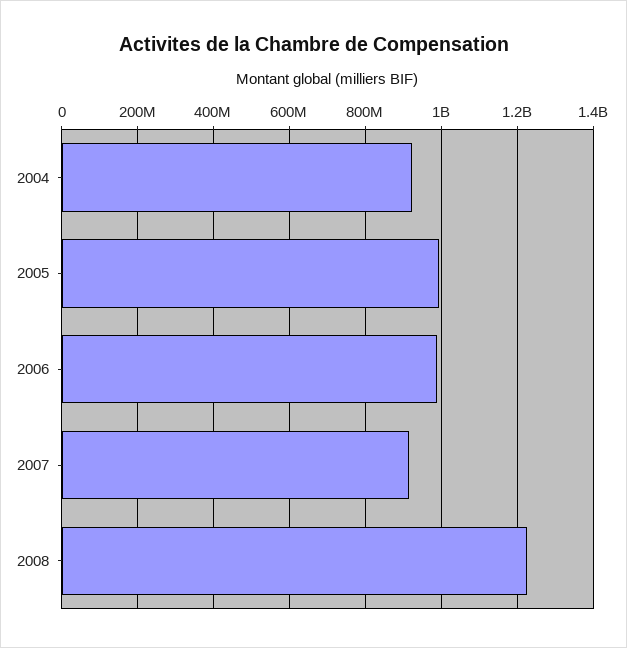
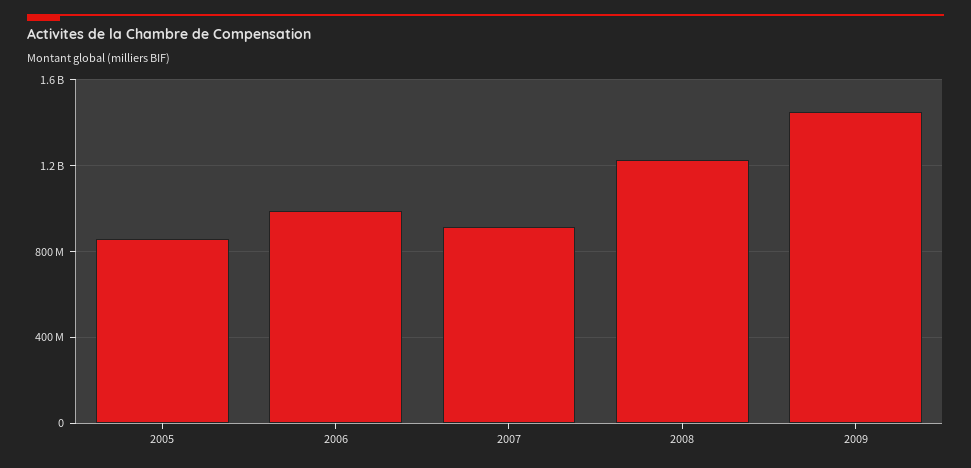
2004: 920000000 -> none
2005: 1000000000 -> 850000000
2009: none -> 1450000000

